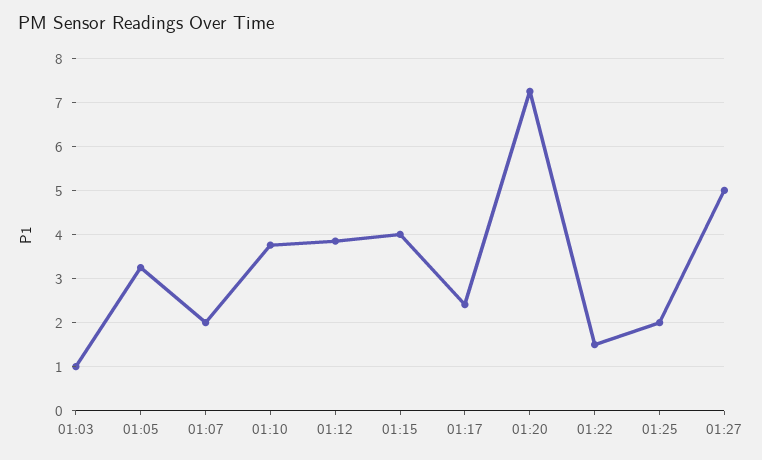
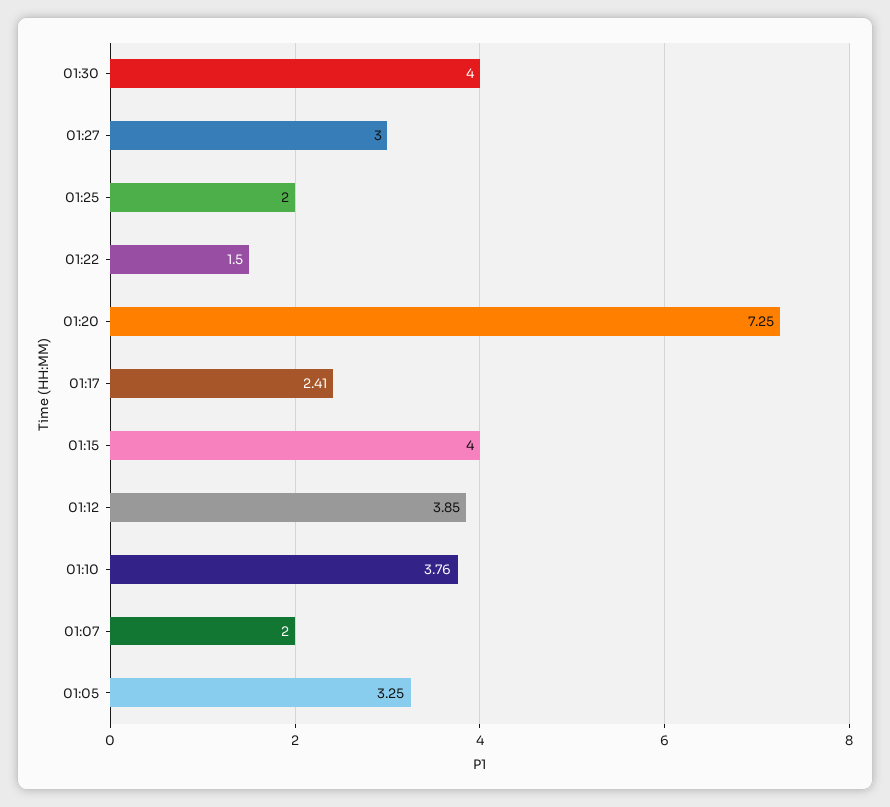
01:03: 1 -> none
01:27: 5 -> 3
01:30: none -> 4

